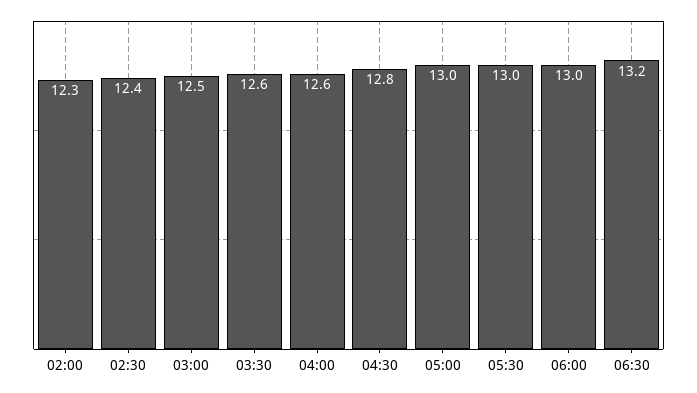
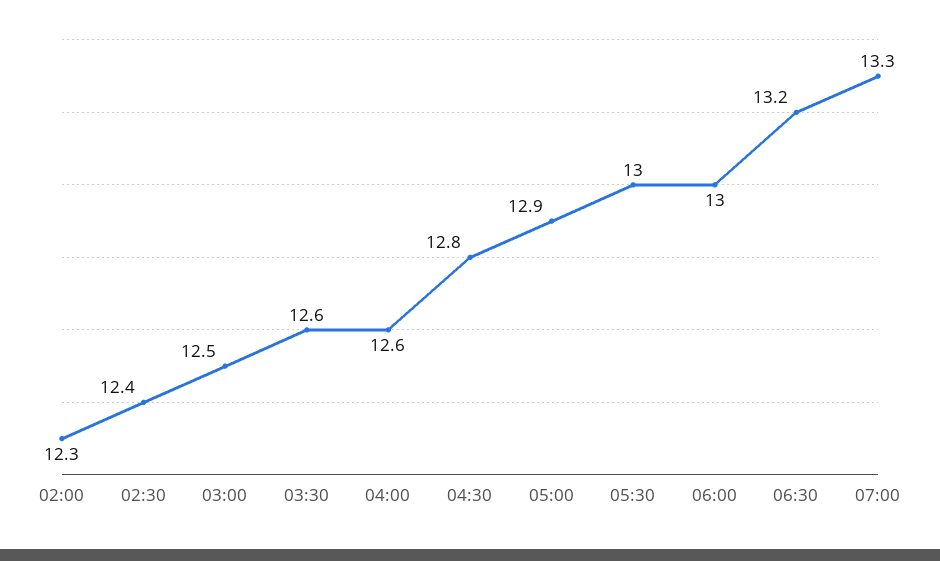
05:00: 13 -> 12.9
07:00: none -> 13.3

